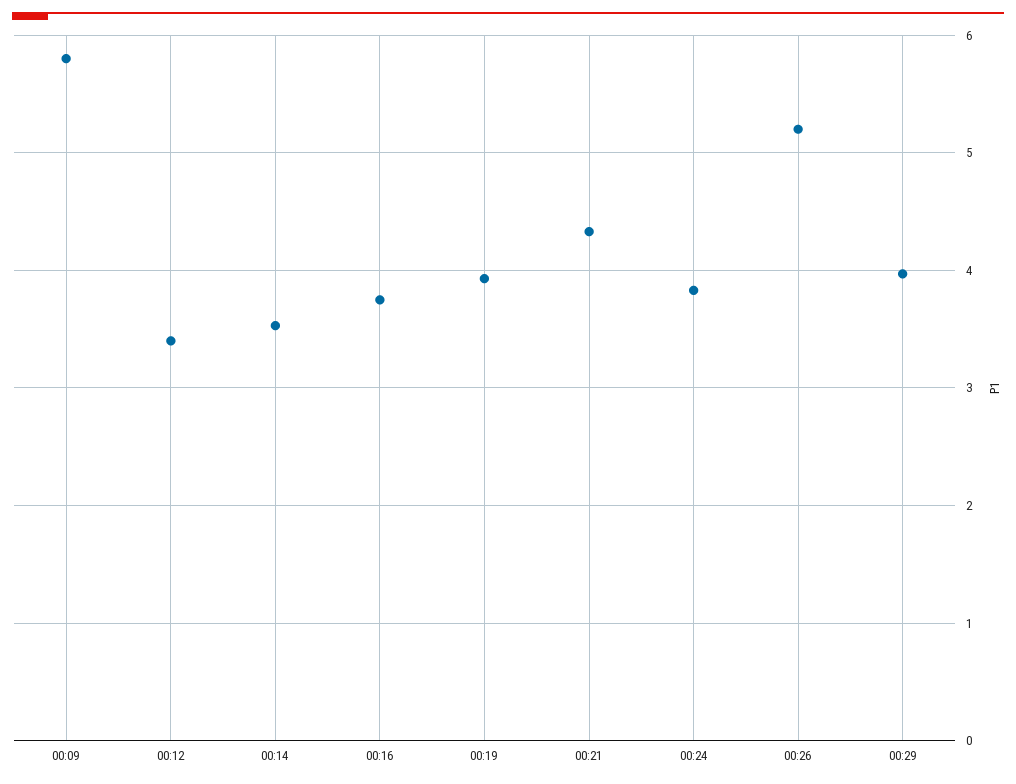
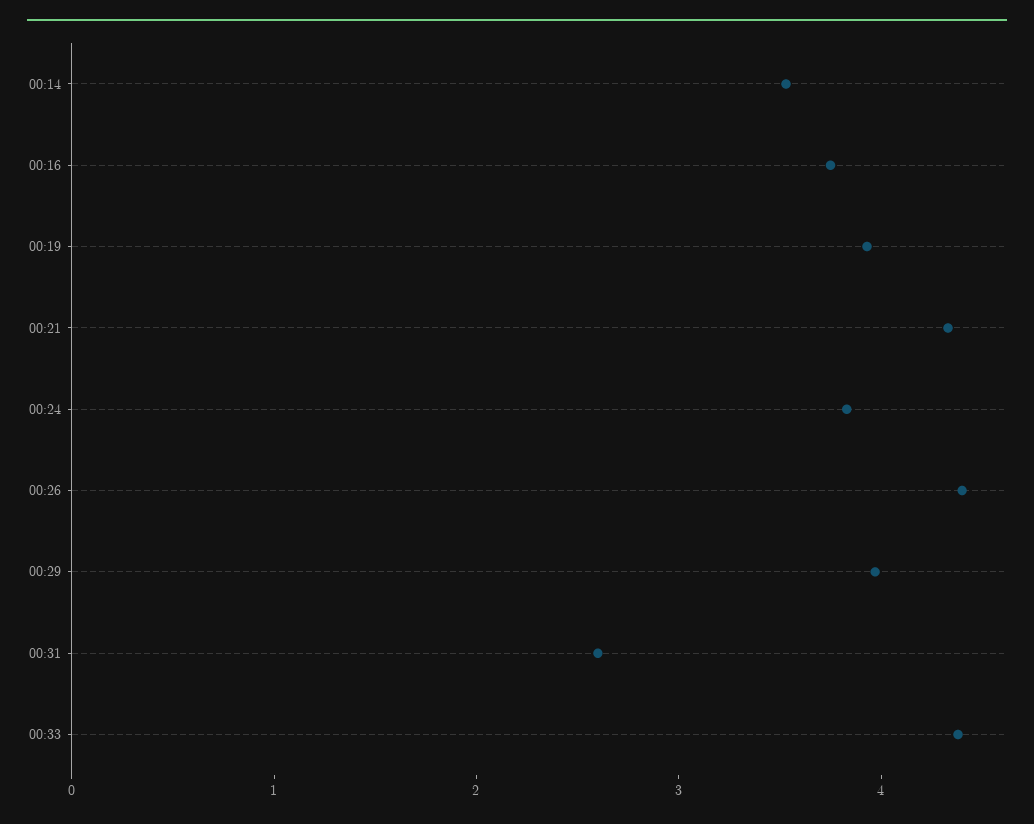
00:09: 5.8 -> none
00:12: 3.4 -> none
00:26: 5.2 -> 4.4
00:31: none -> 2.6
00:33: none -> 4.4

